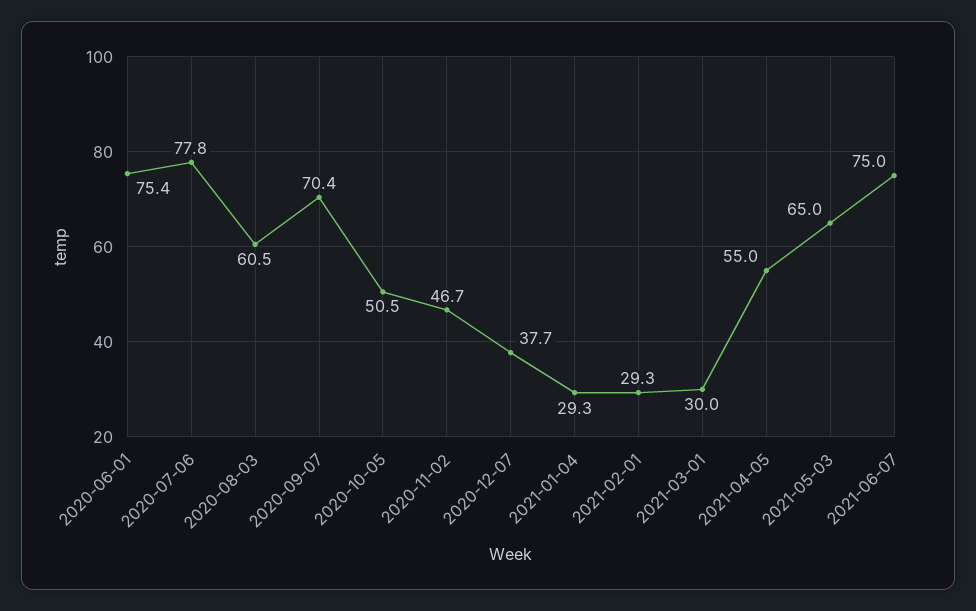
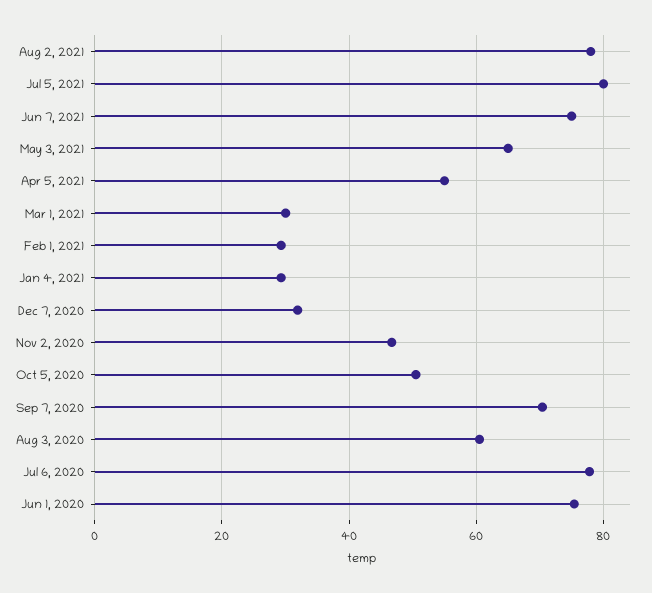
2020-12-07: 37.7 -> 32
Aug 2, 2021: none -> 78
Jul 5, 2021: none -> 80

